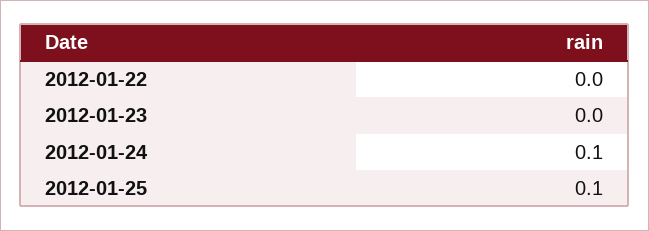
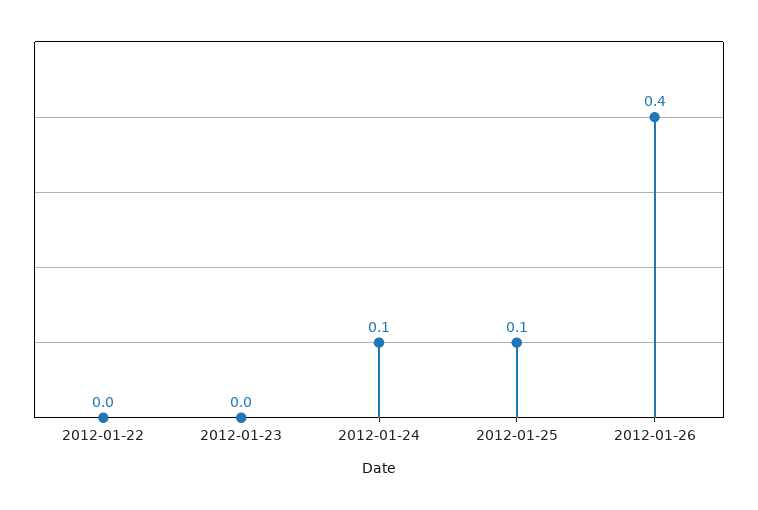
2012-01-26: none -> 0.4

